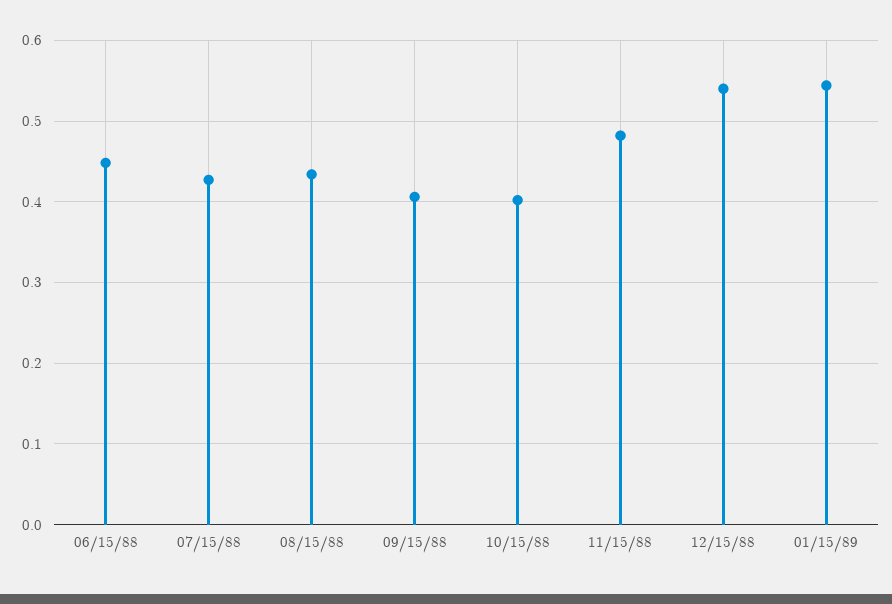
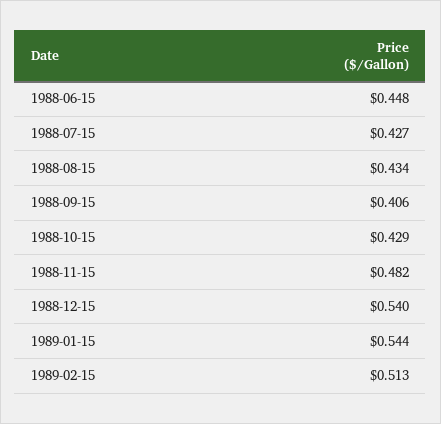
10/15/88: 0.4 -> 0.429
1989-02-15: none -> 0.513

